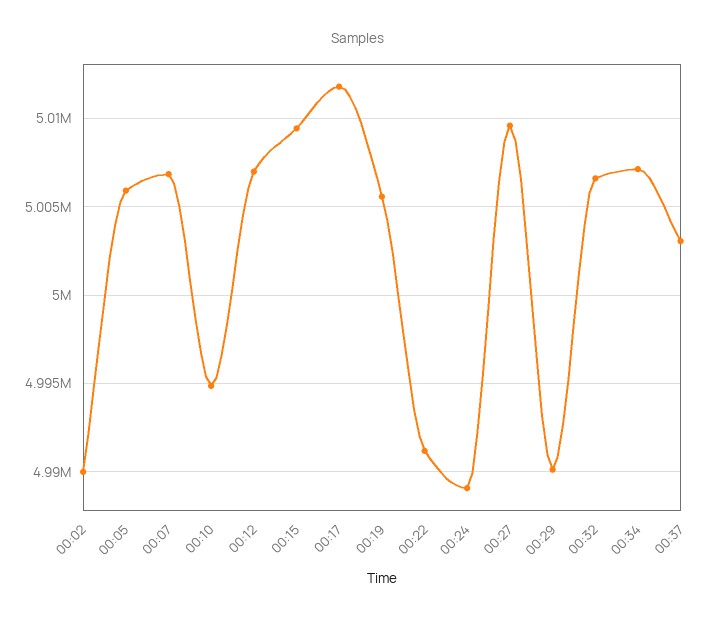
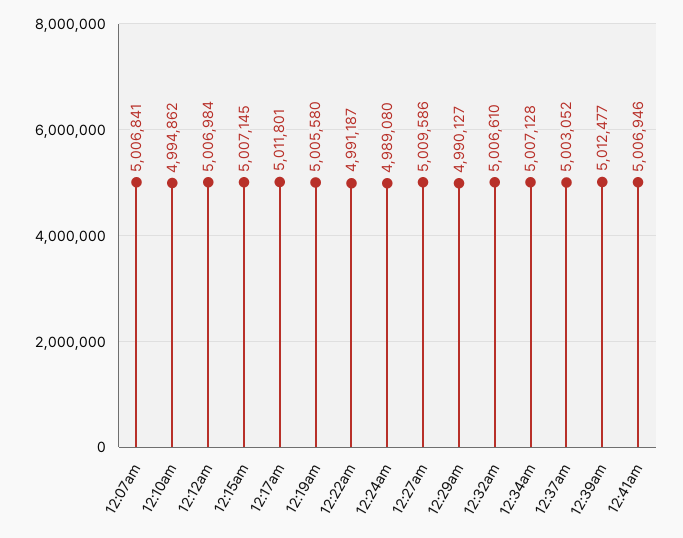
00:02: 4990000 -> none
00:05: 5006000 -> none
00:15: 5009500 -> 5007145
12:39am: none -> 5012477
12:41am: none -> 5006946

